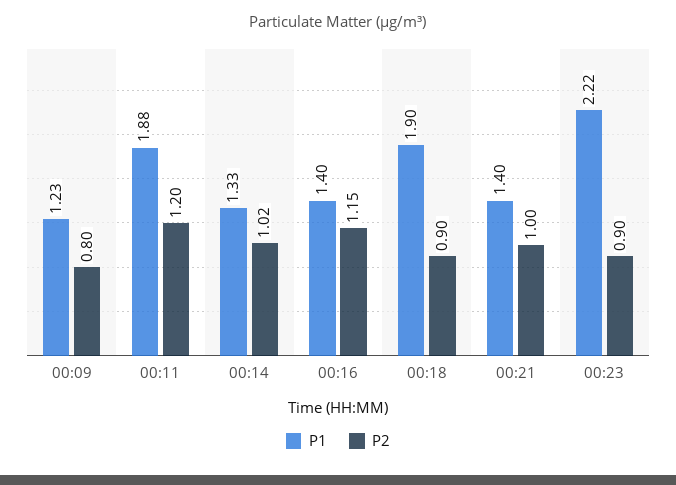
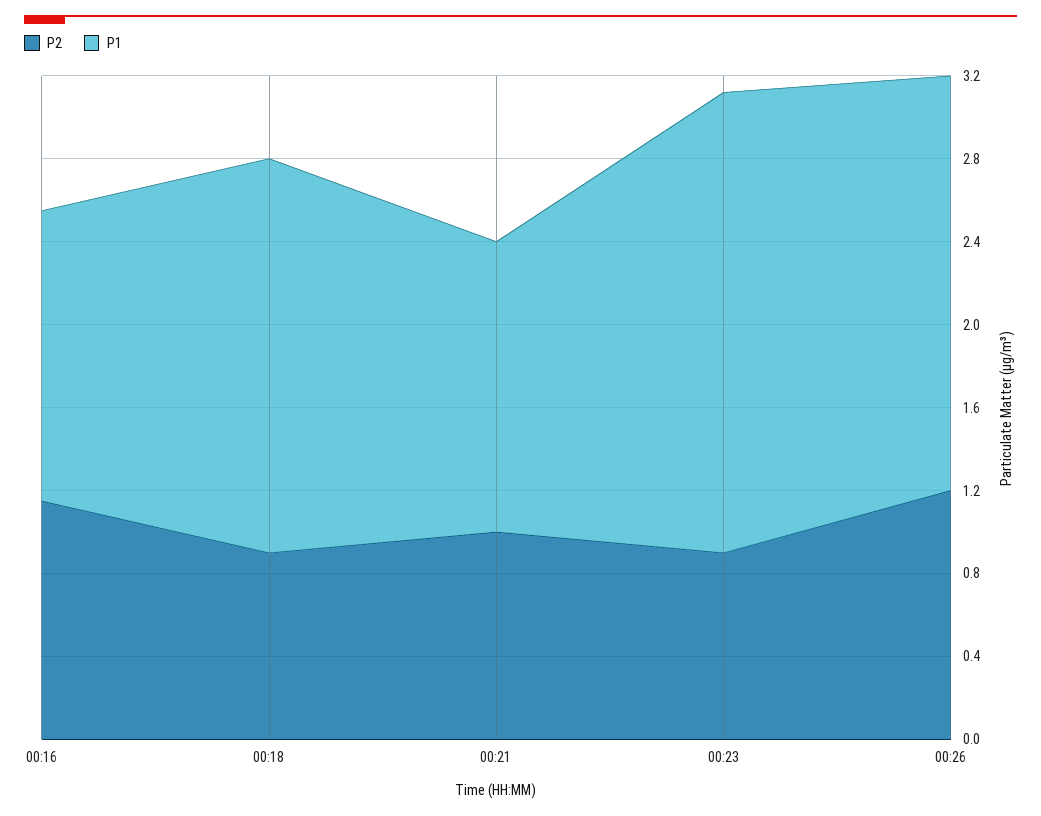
P1, 00:09: 1.23 -> none
P2, 00:09: 0.8 -> none
P1, 00:11: 1.88 -> none
P2, 00:11: 1.2 -> none
P1, 00:14: 1.33 -> none
P2, 00:14: 1.02 -> none
P2, 00:26: none -> 1.2
P1, 00:26: none -> 2

